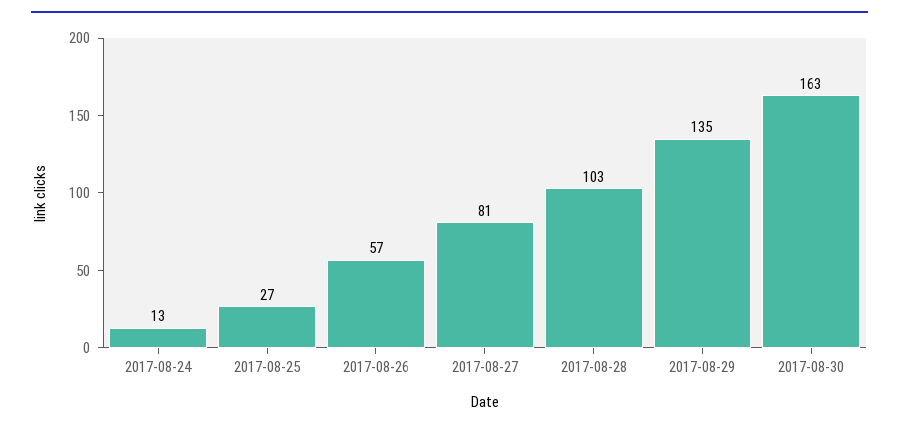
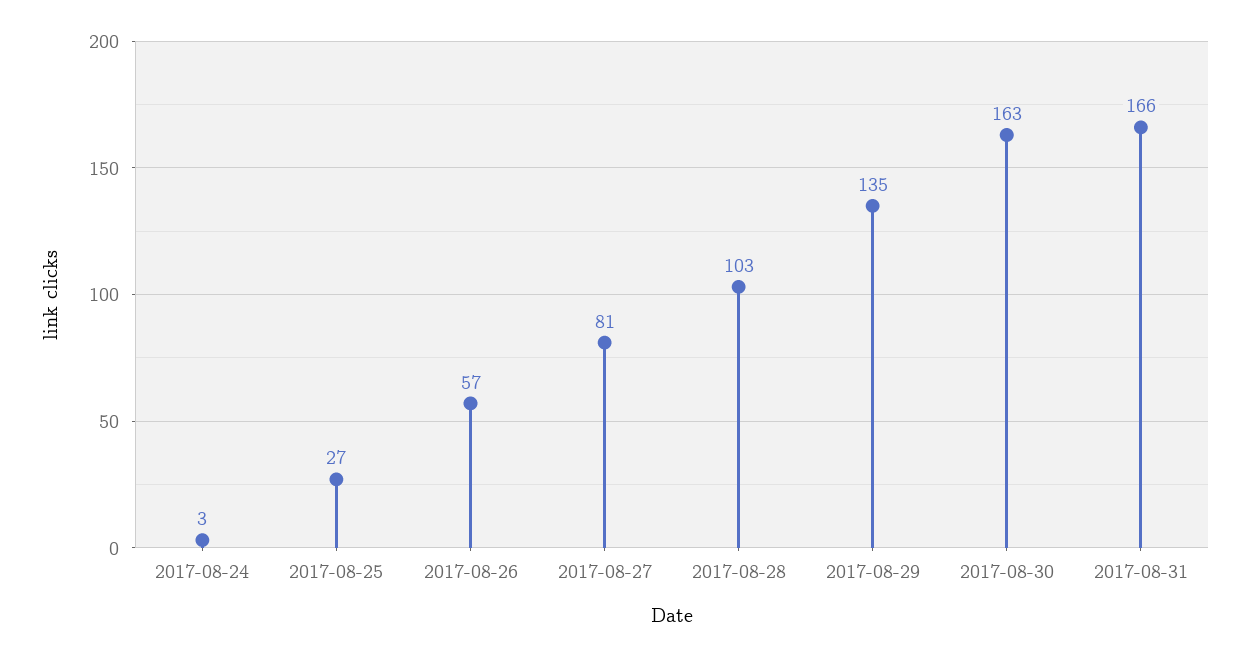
2017-08-24: 13 -> 3
2017-08-31: none -> 166

